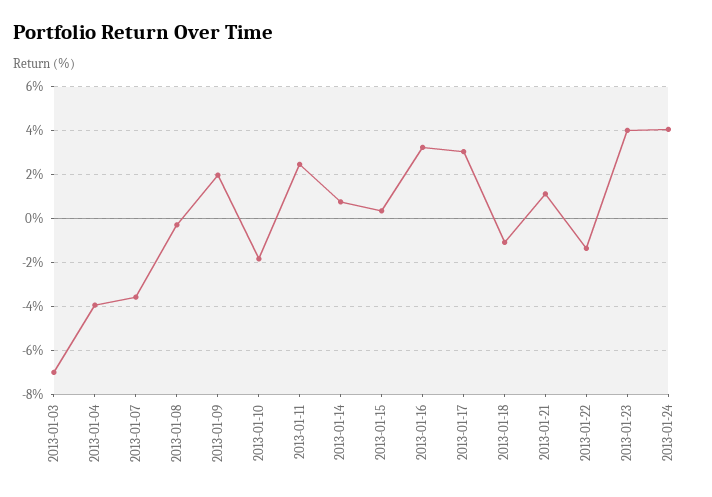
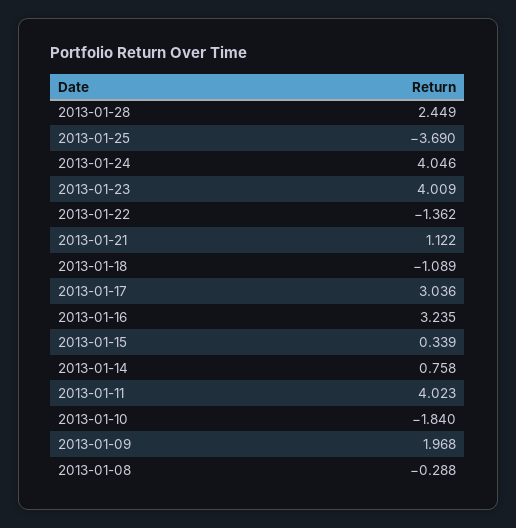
2013-01-03: -7 -> none
2013-01-04: -4 -> none
2013-01-07: -3.5 -> none
2013-01-11: 2.5 -> 4.023
2013-01-28: none -> 2.449
2013-01-25: none -> -3.69

